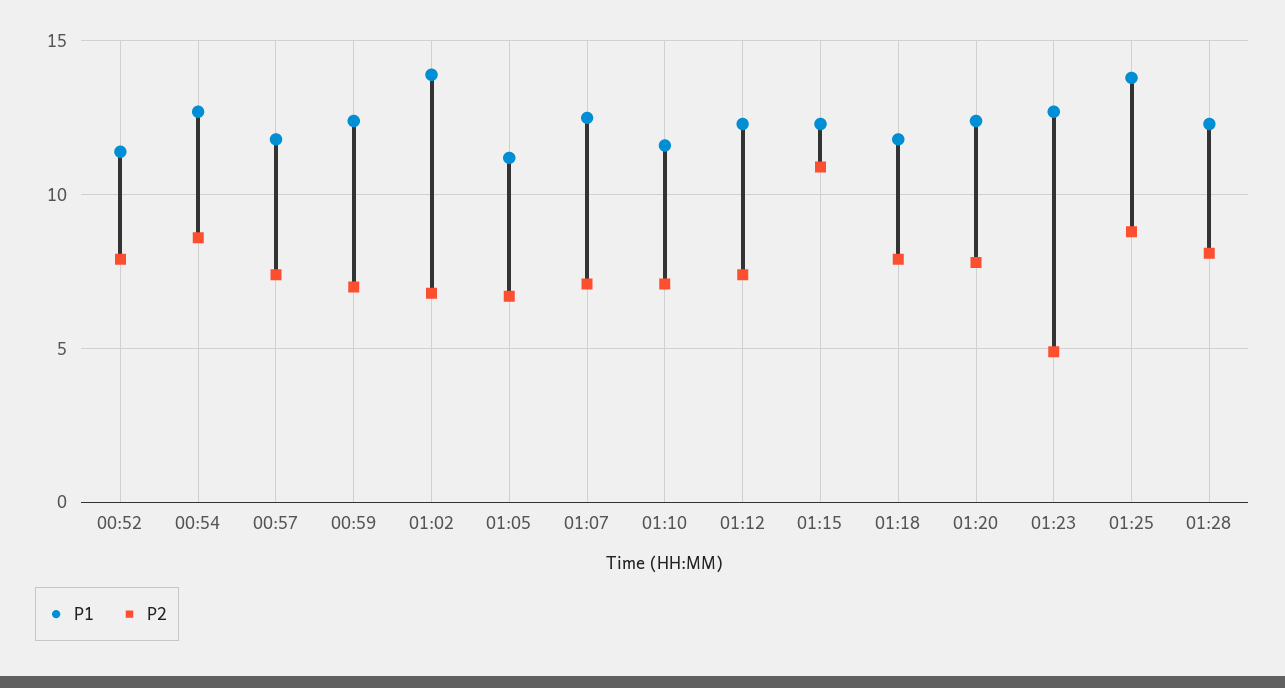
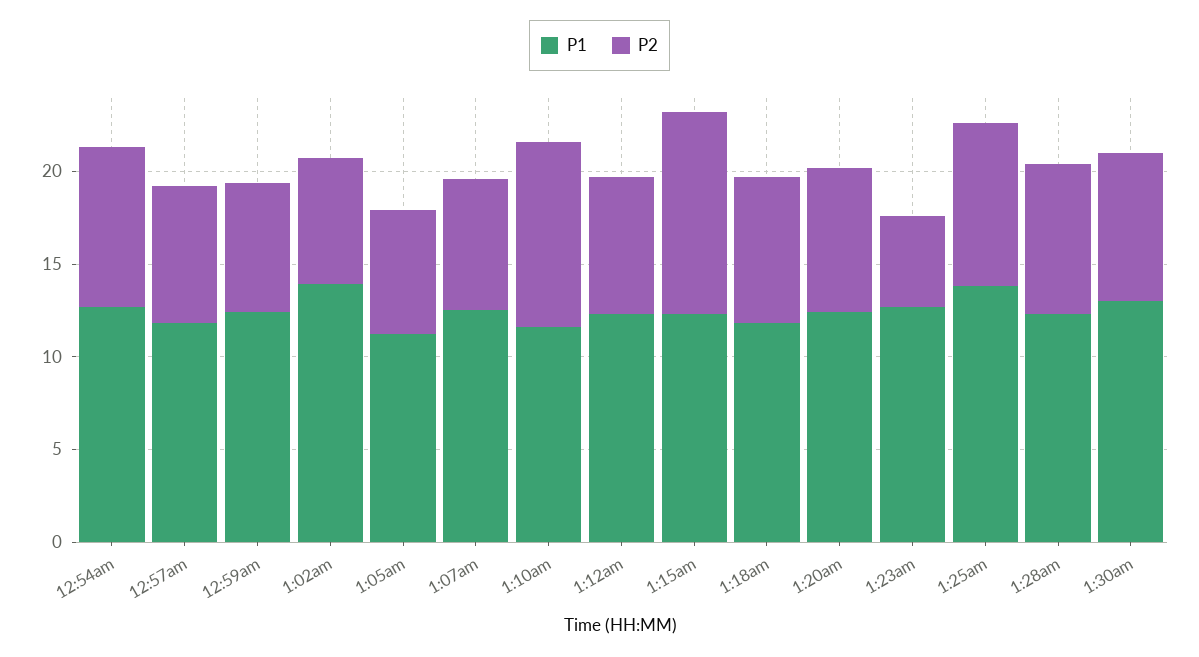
P1, 00:52: 11.5 -> none
P2, 00:52: 8 -> none
P2, 01:10: 7 -> 10
P1, 1:30am: none -> 13
P2, 1:30am: none -> 8

